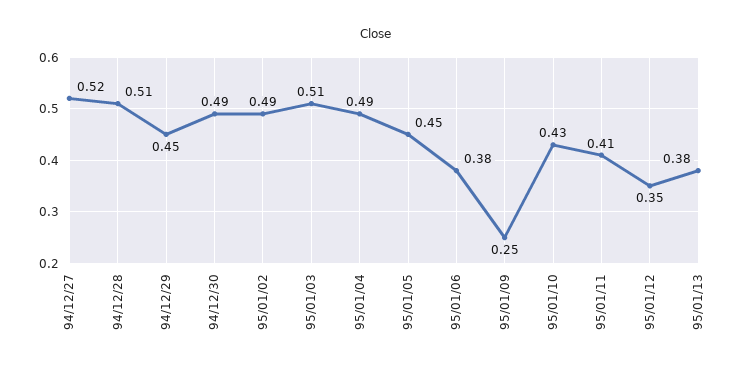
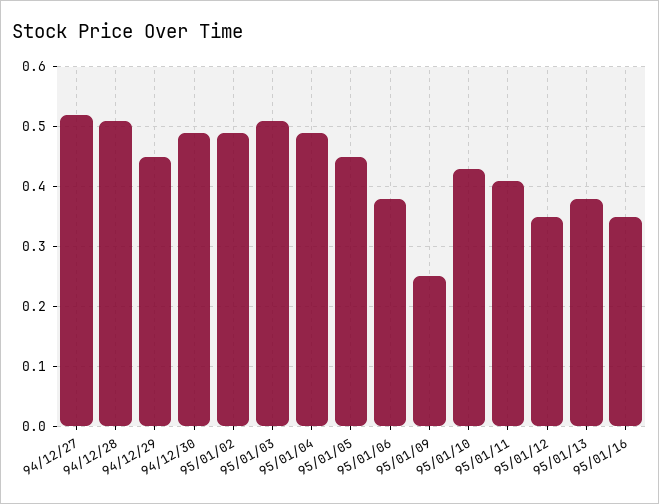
95/01/16: none -> 0.35

